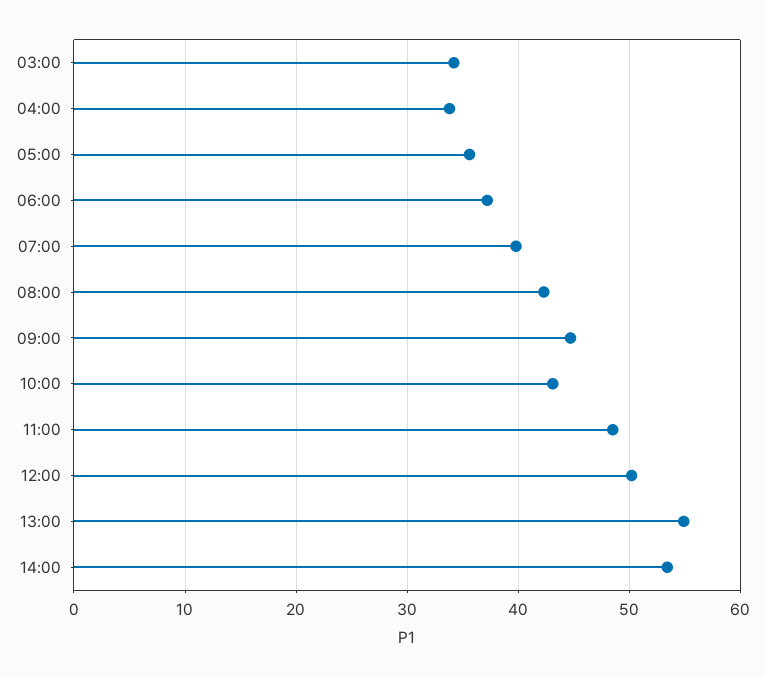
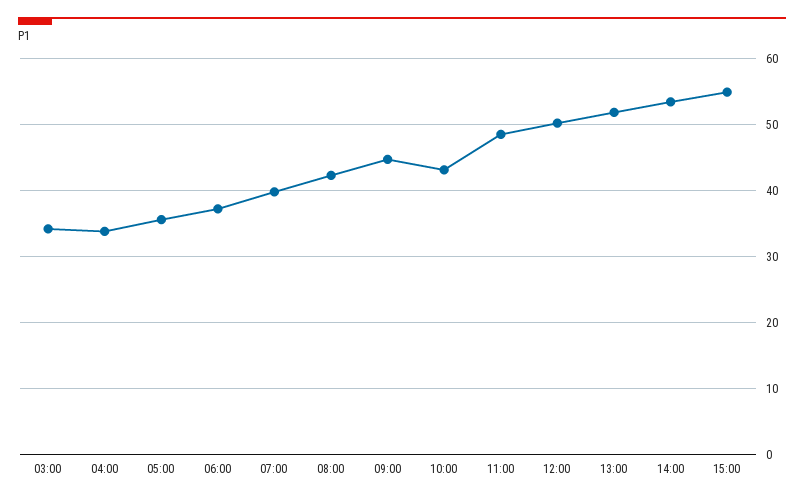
13:00: 55 -> 52
15:00: none -> 55

